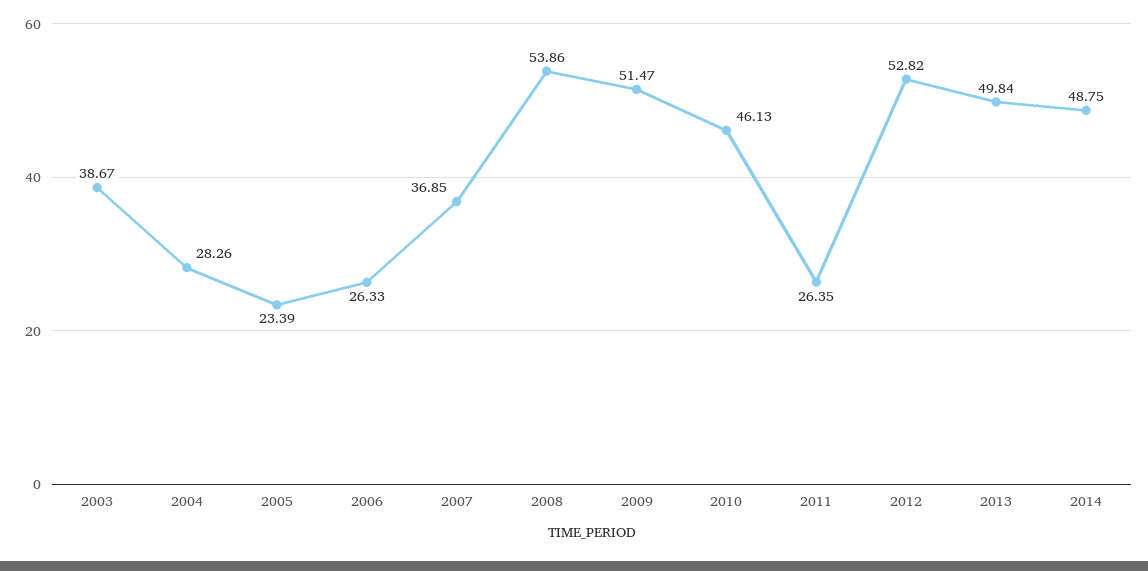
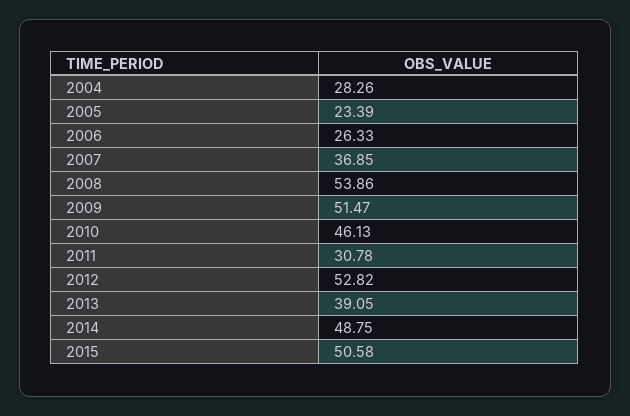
2003: 38.67 -> none
2011: 26.35 -> 30.78
2013: 49.84 -> 39.05
2015: none -> 50.58

